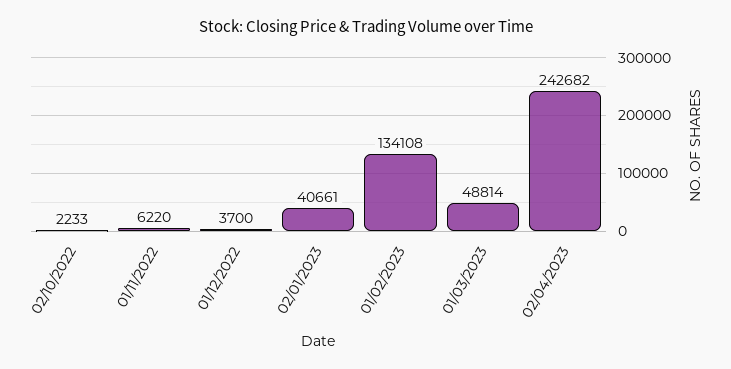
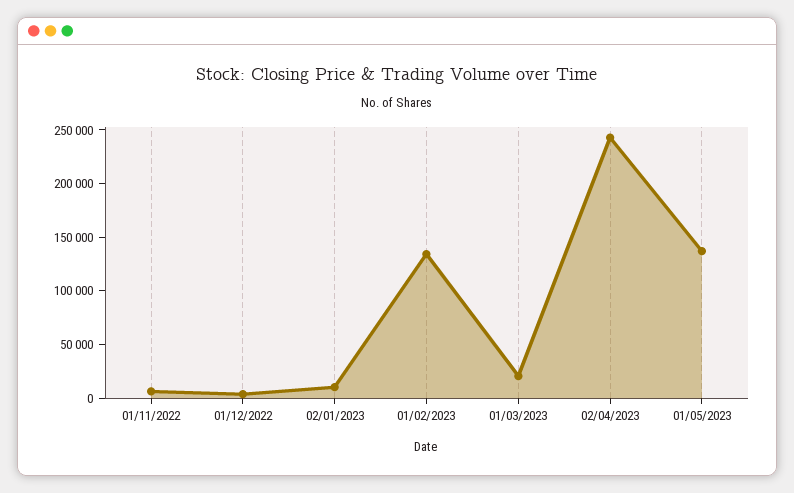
02/10/2022: 2233 -> none
02/01/2023: 40661 -> 10000
01/03/2023: 48814 -> 20000
01/05/2023: none -> 140000

